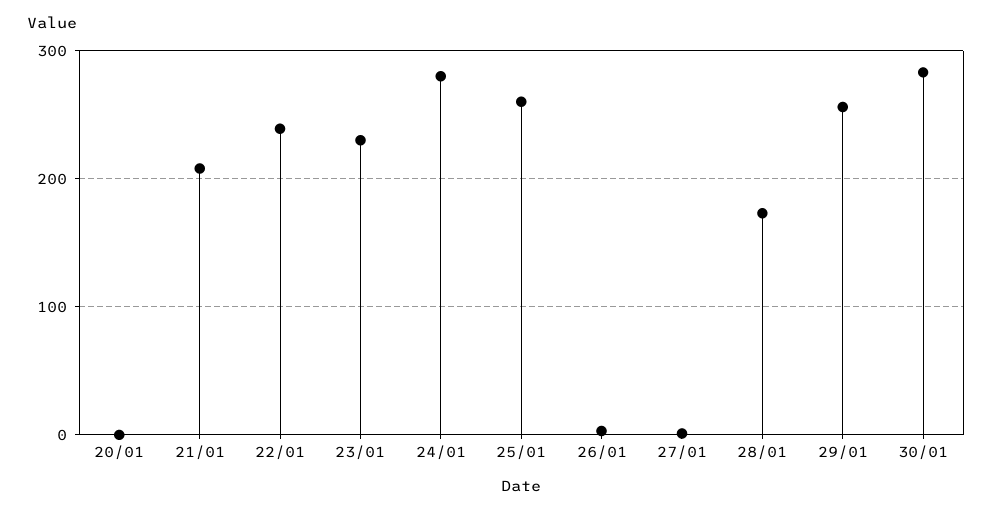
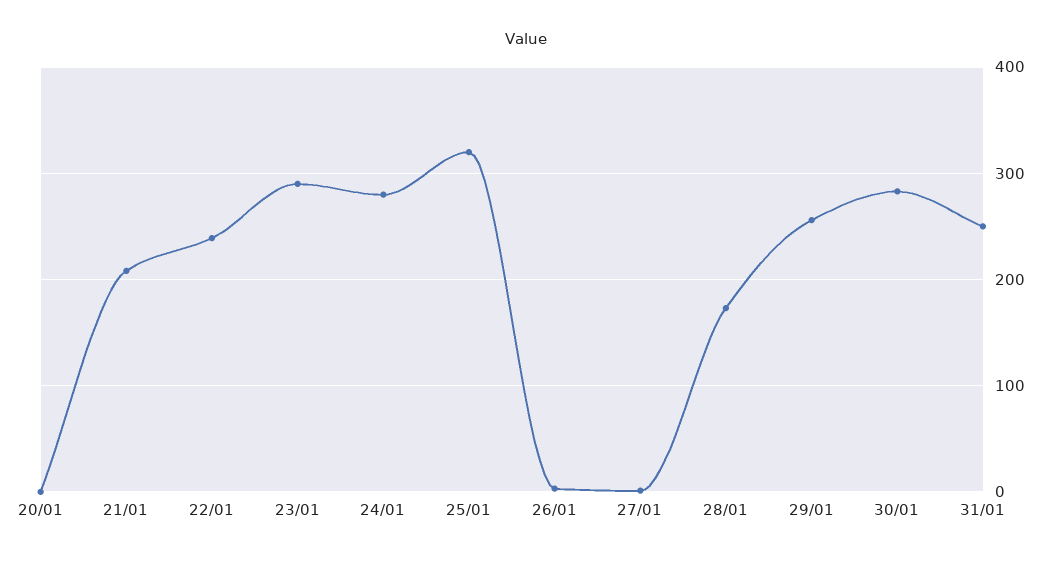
23/01: 230 -> 290
25/01: 260 -> 320
31/01: none -> 250

